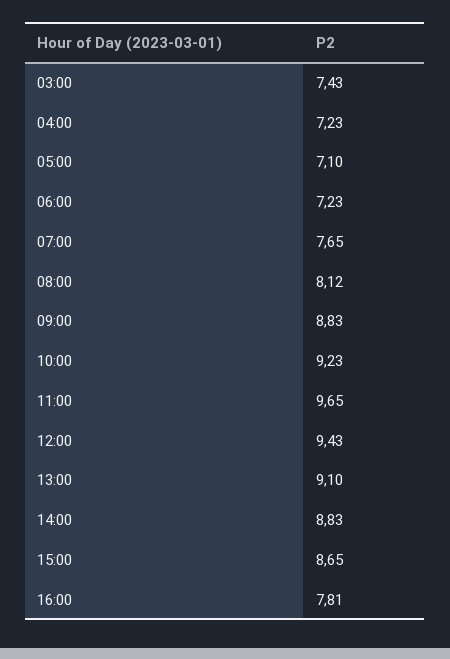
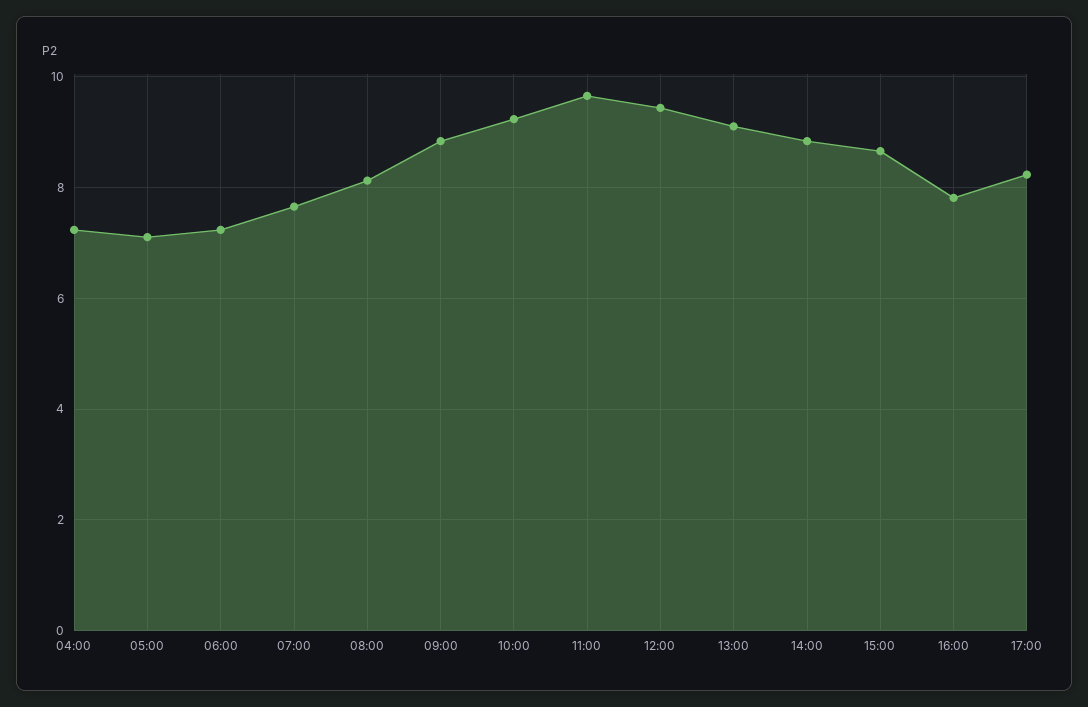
03:00: 7.43 -> none
17:00: none -> 8.2

